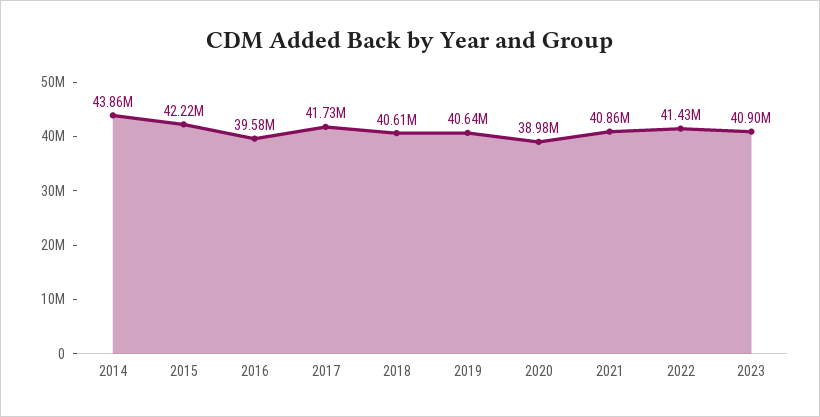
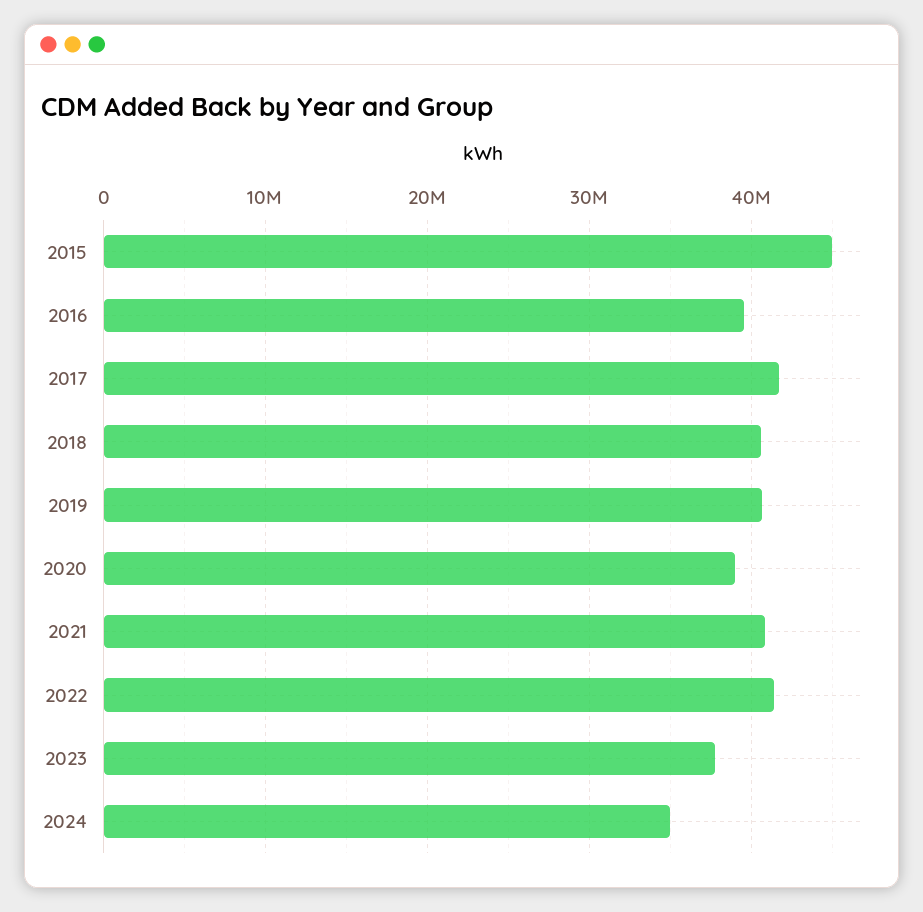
2014: 43860000 -> none
2015: 42220000 -> 45000000
2023: 40900000 -> 38000000
2024: none -> 35000000

